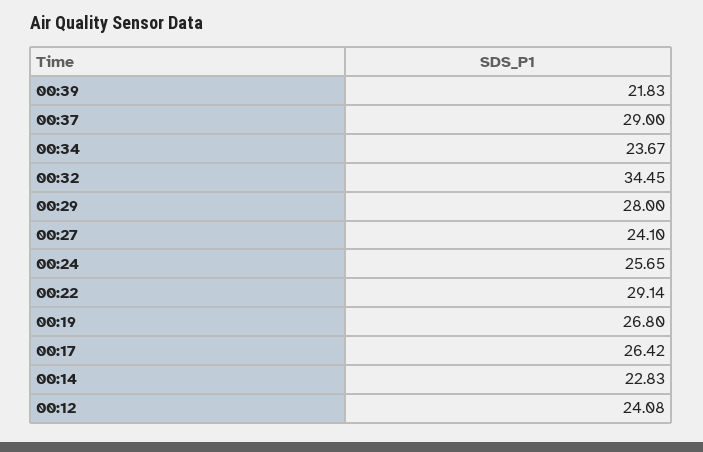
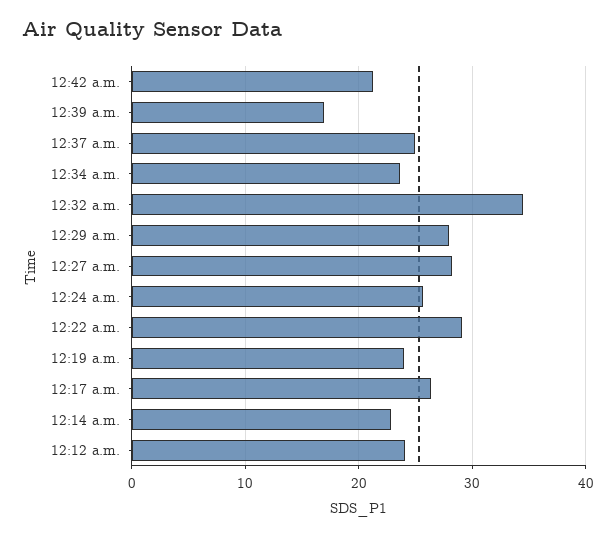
00:39: 21.83 -> 17
00:37: 29 -> 25
00:27: 24.1 -> 28
00:19: 26.8 -> 24
12:42 a.m.: none -> 21

